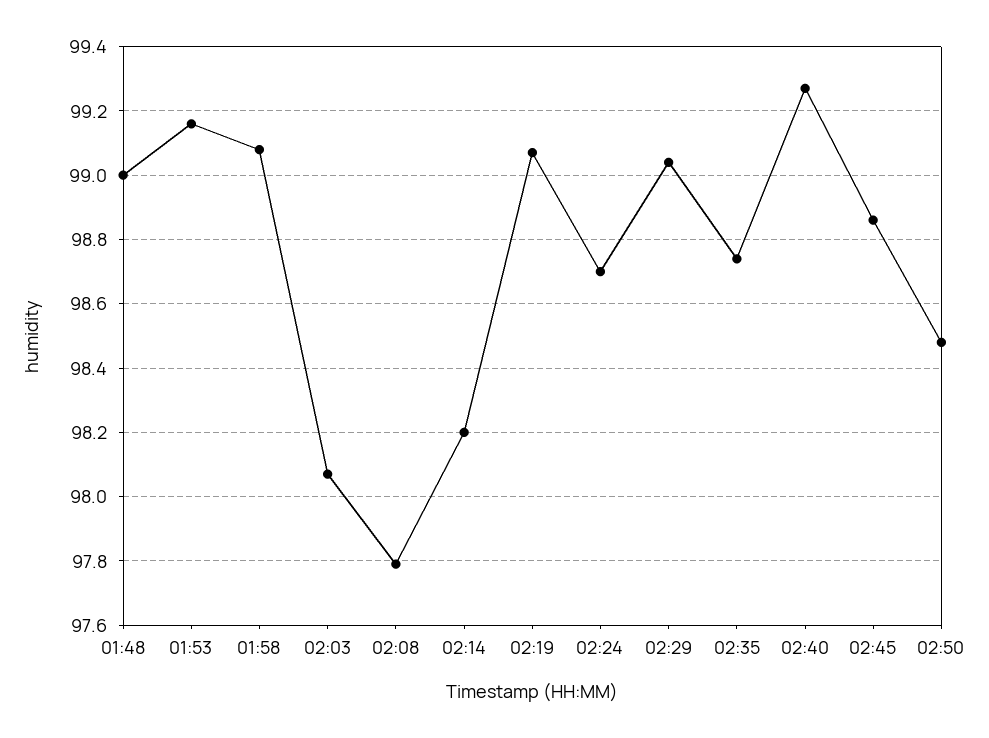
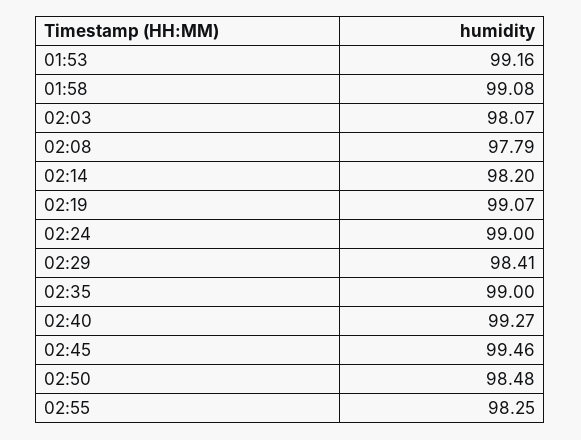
01:48: 99 -> none
02:24: 98.7 -> 99
02:29: 99.05 -> 98.41
02:35: 98.75 -> 99
02:45: 98.85 -> 99.46
02:55: none -> 98.25

